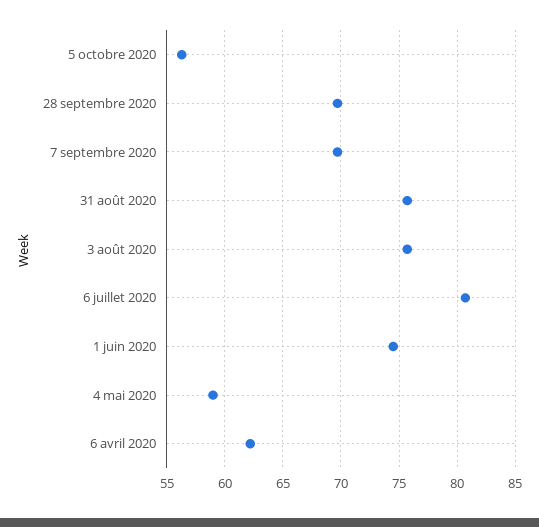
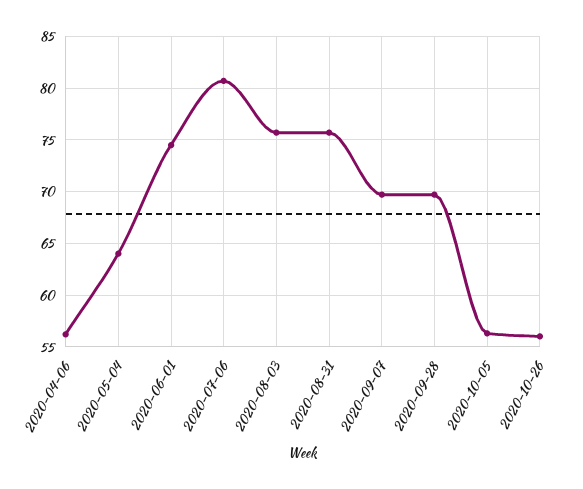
4 mai 2020: 59 -> 64
6 avril 2020: 62 -> 56
2020-10-26: none -> 56

